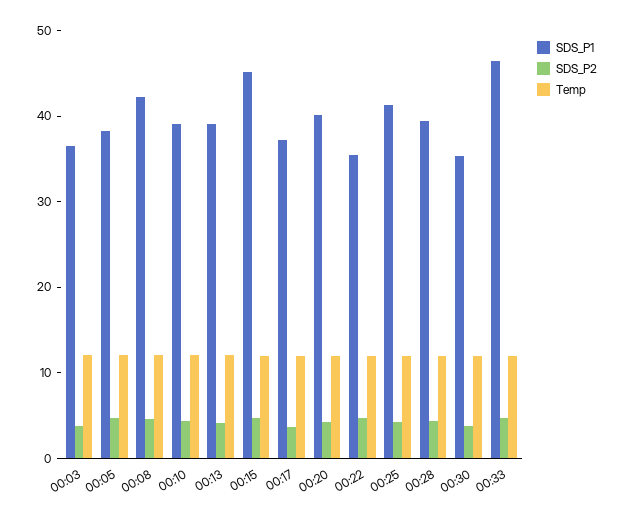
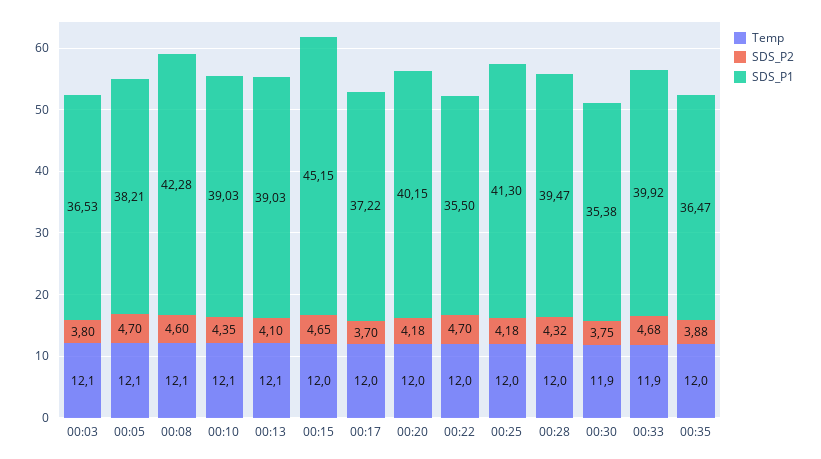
SDS_P1, 00:33: 46 -> 39.92
Temp, 00:35: none -> 12
SDS_P2, 00:35: none -> 3.88
SDS_P1, 00:35: none -> 36.47

